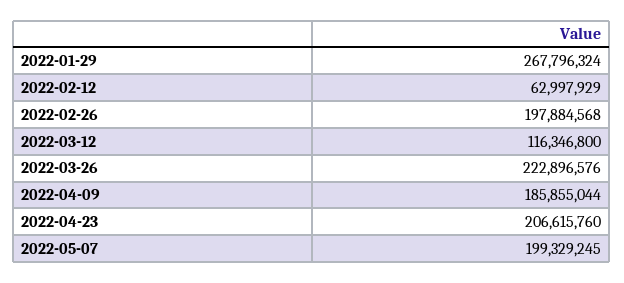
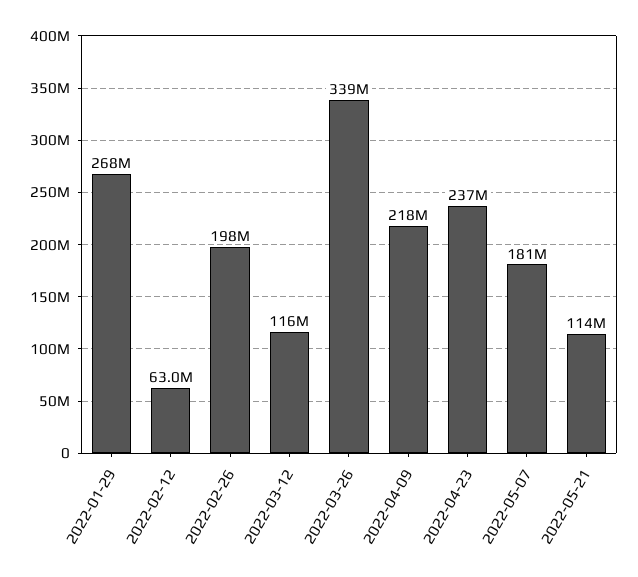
2022-03-26: 222896576 -> 339000000
2022-04-09: 185855044 -> 218000000
2022-04-23: 206615760 -> 237000000
2022-05-07: 199329245 -> 181000000
2022-05-21: none -> 114000000

